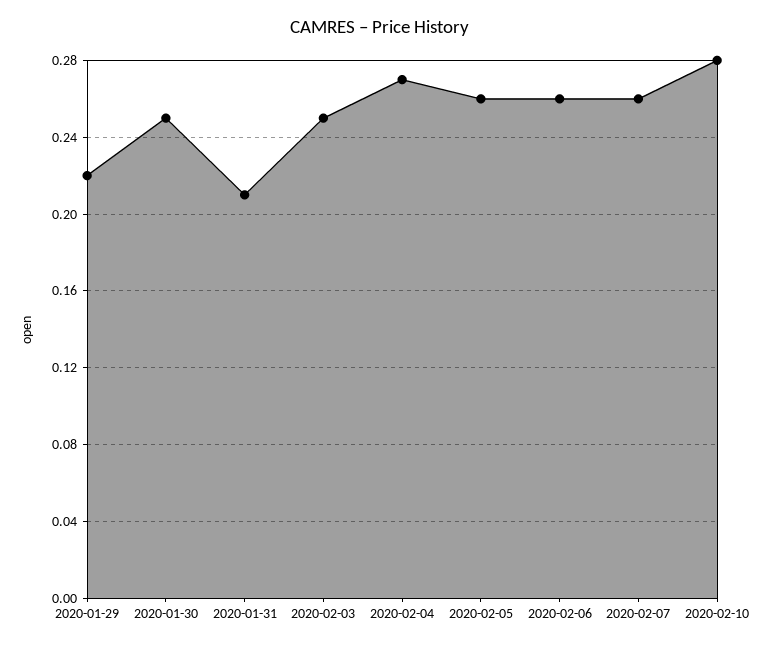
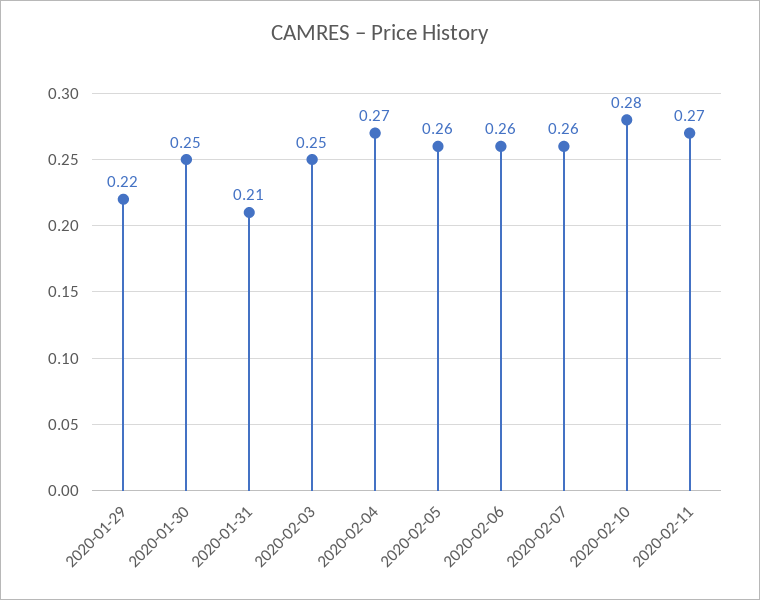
2020-02-11: none -> 0.27

